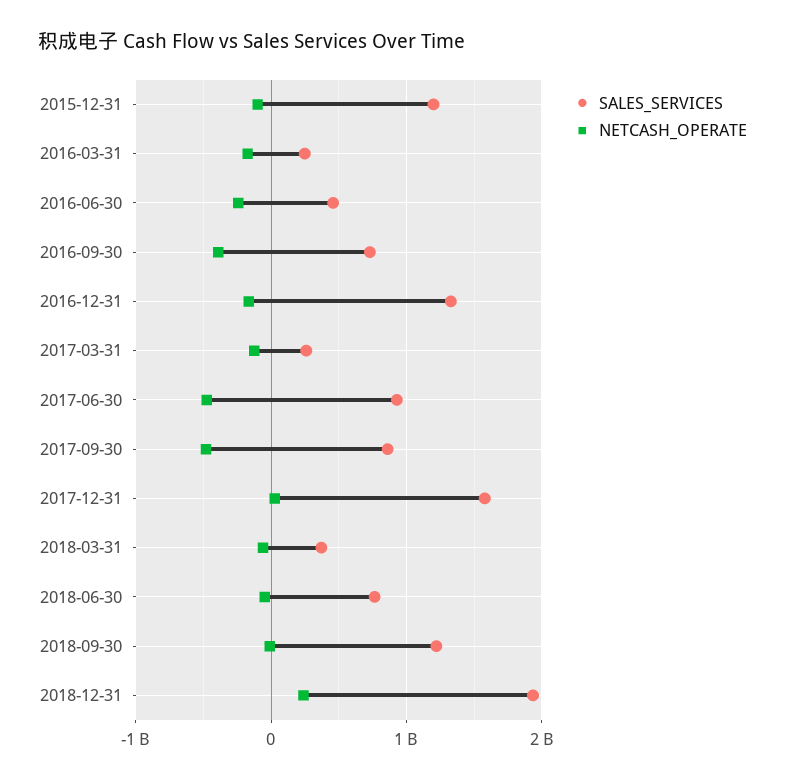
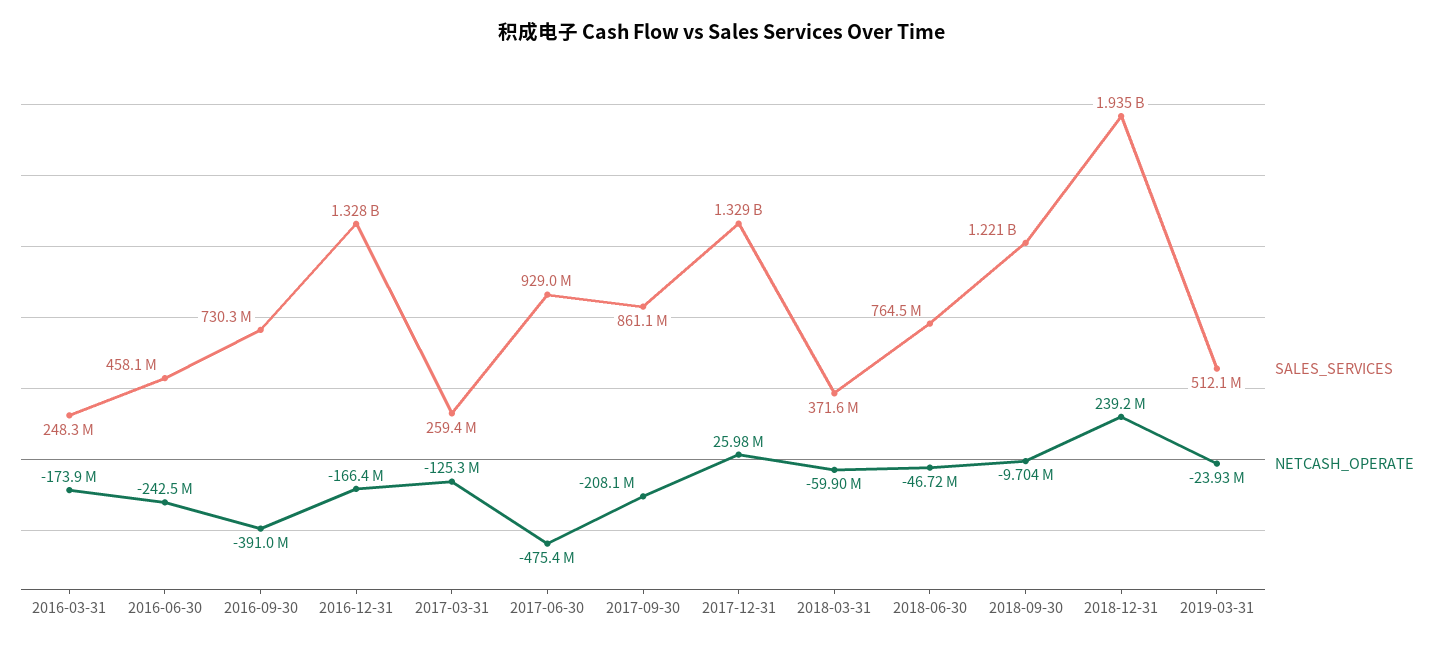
SALES_SERVICES, 2015-12-31: 1200000000 -> none
NETCASH_OPERATE, 2015-12-31: -100000000 -> none
NETCASH_OPERATE, 2017-09-30: -500000000 -> -208100000
SALES_SERVICES, 2017-12-31: 1600000000 -> 1329000000
SALES_SERVICES, 2019-03-31: none -> 512100000
NETCASH_OPERATE, 2019-03-31: none -> -23930000

